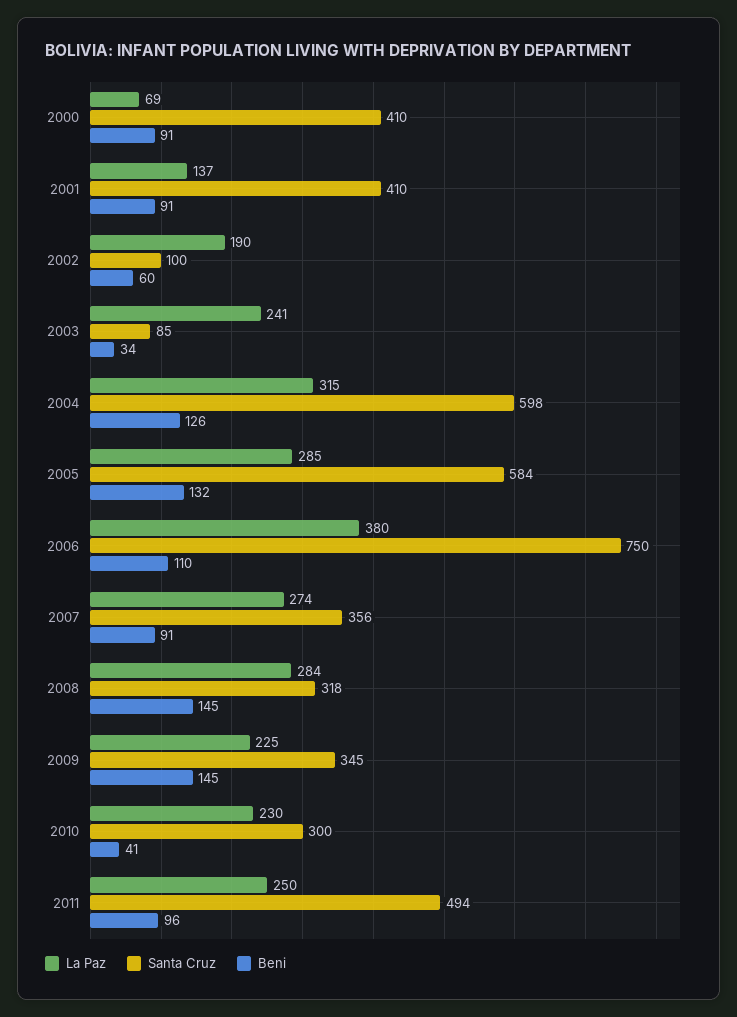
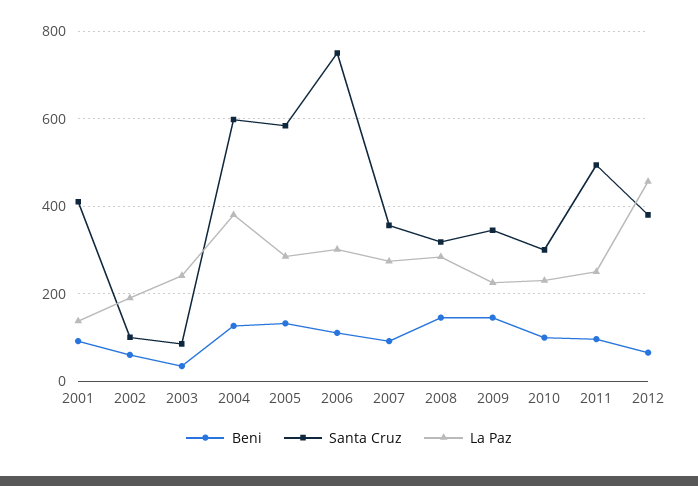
La Paz, 2000: 69 -> none
Santa Cruz, 2000: 410 -> none
Beni, 2000: 91 -> none
La Paz, 2004: 315 -> 380
La Paz, 2006: 380 -> 300
Beni, 2010: 41 -> 100
Beni, 2012: none -> 60
Santa Cruz, 2012: none -> 380
La Paz, 2012: none -> 460

